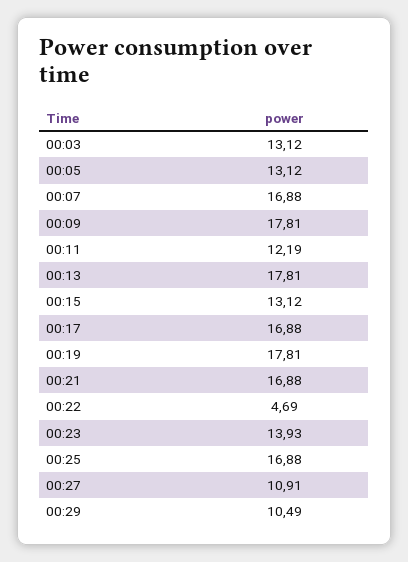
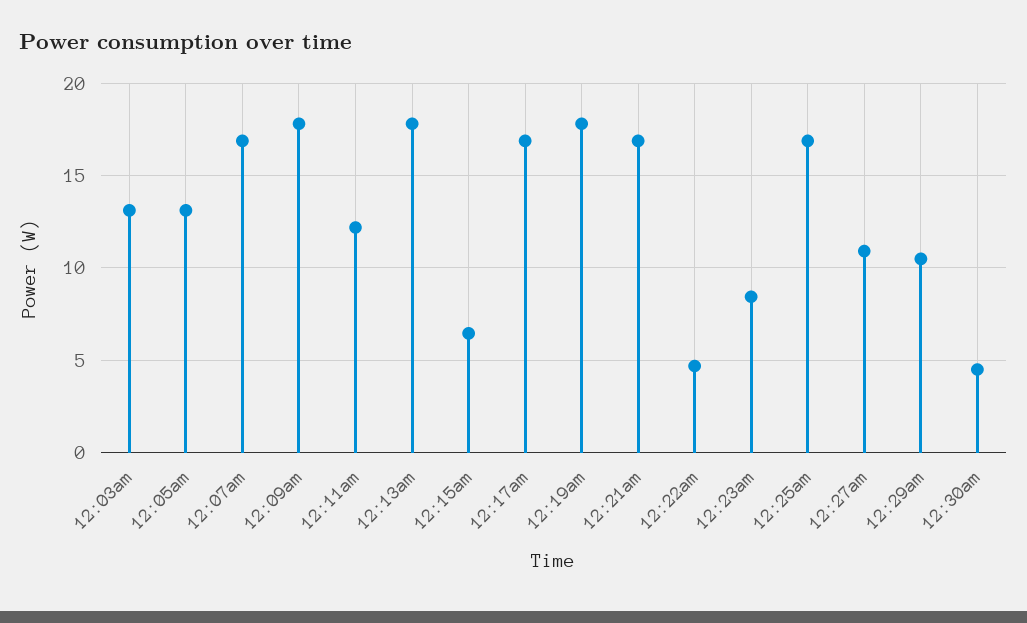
00:15: 13.12 -> 6.5
00:23: 13.93 -> 8.5
12:30am: none -> 4.5

